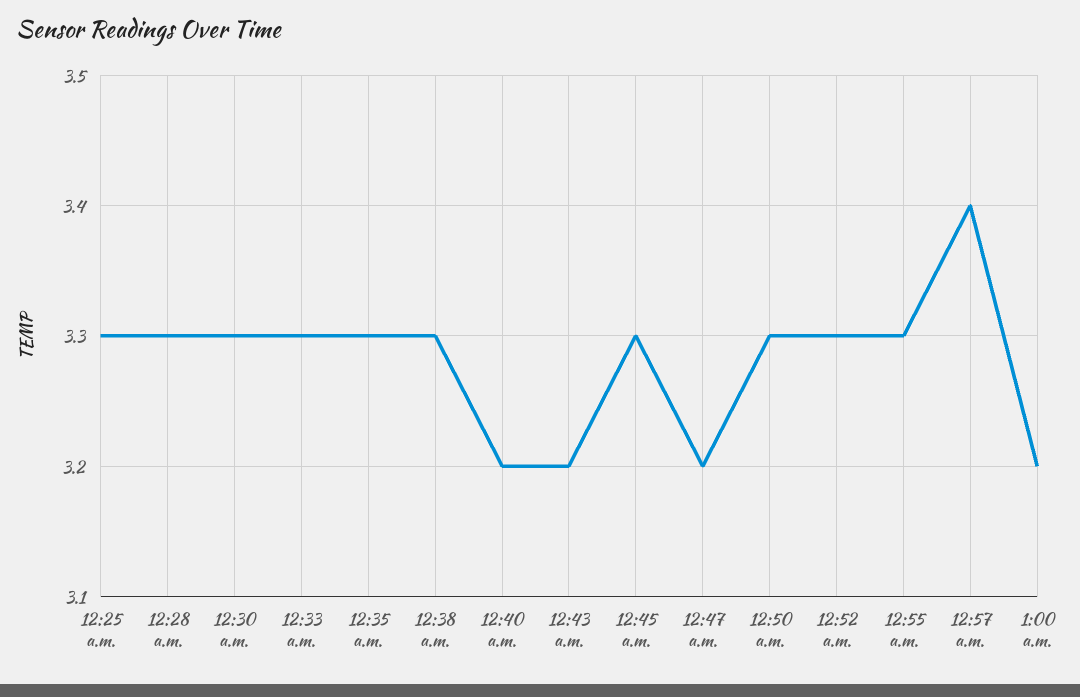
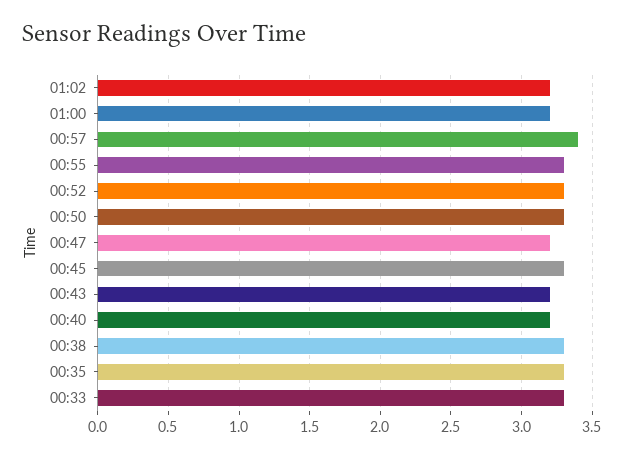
12:25 a.m.: 3.3 -> none
12:28 a.m.: 3.3 -> none
12:30 a.m.: 3.3 -> none
01:02: none -> 3.2

